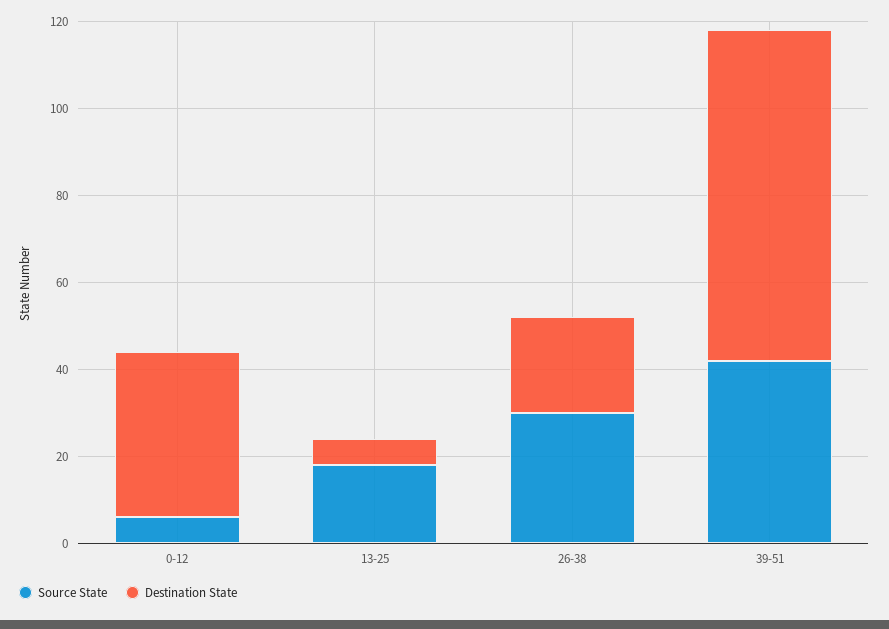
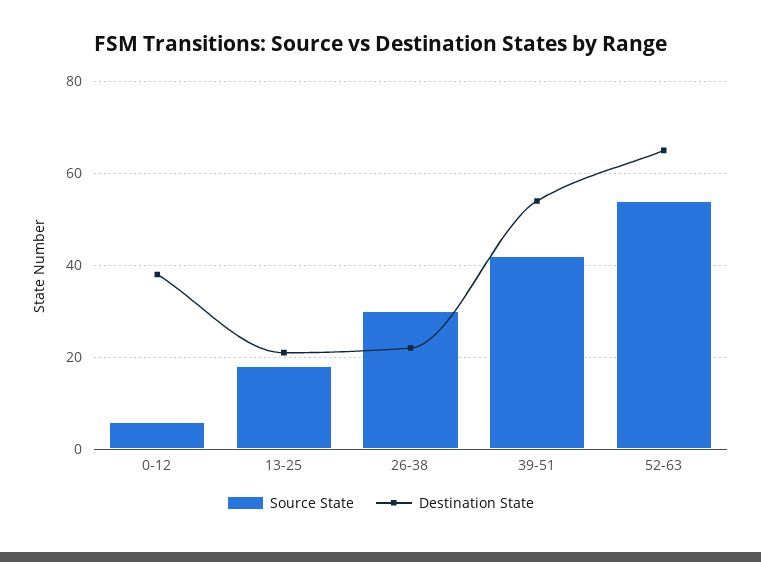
Destination State, 13-25: 5 -> 20
Destination State, 39-51: 75 -> 55
Source State, 52-63: none -> 55
Destination State, 52-63: none -> 65

